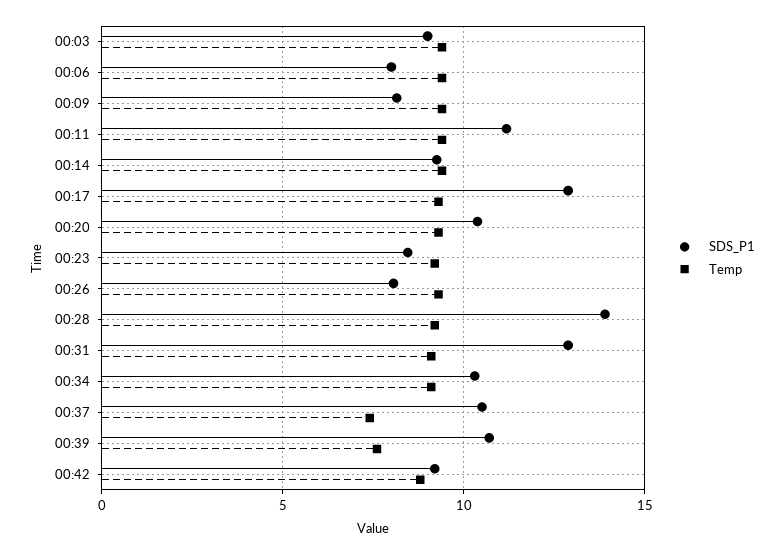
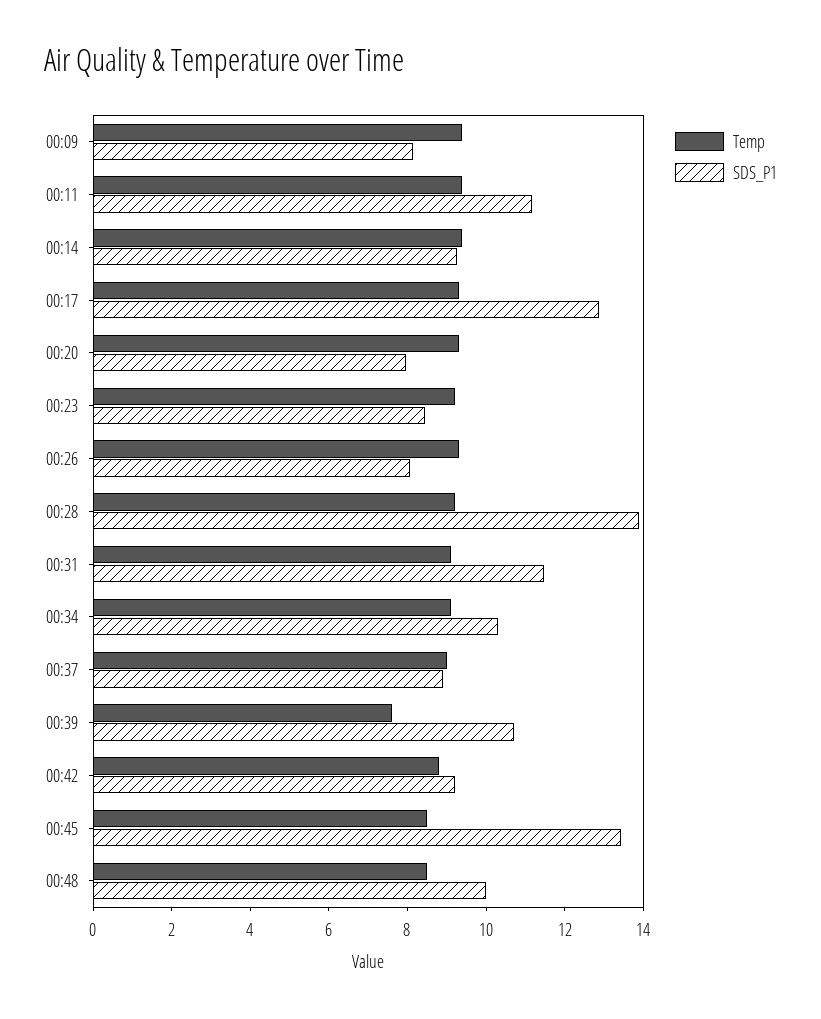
SDS_P1, 00:03: 9 -> none
Temp, 00:03: 9.5 -> none
SDS_P1, 00:06: 8 -> none
Temp, 00:06: 9.5 -> none
SDS_P1, 00:20: 10.5 -> 8
SDS_P1, 00:31: 13 -> 11.5
SDS_P1, 00:37: 10.5 -> 9
Temp, 00:37: 7.5 -> 9
Temp, 00:45: none -> 8.5
SDS_P1, 00:45: none -> 13.5
Temp, 00:48: none -> 8.5
SDS_P1, 00:48: none -> 10

